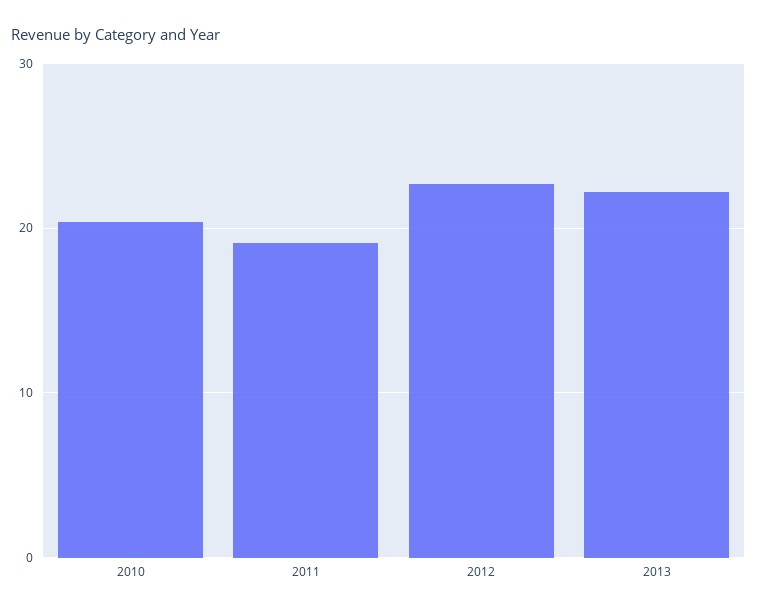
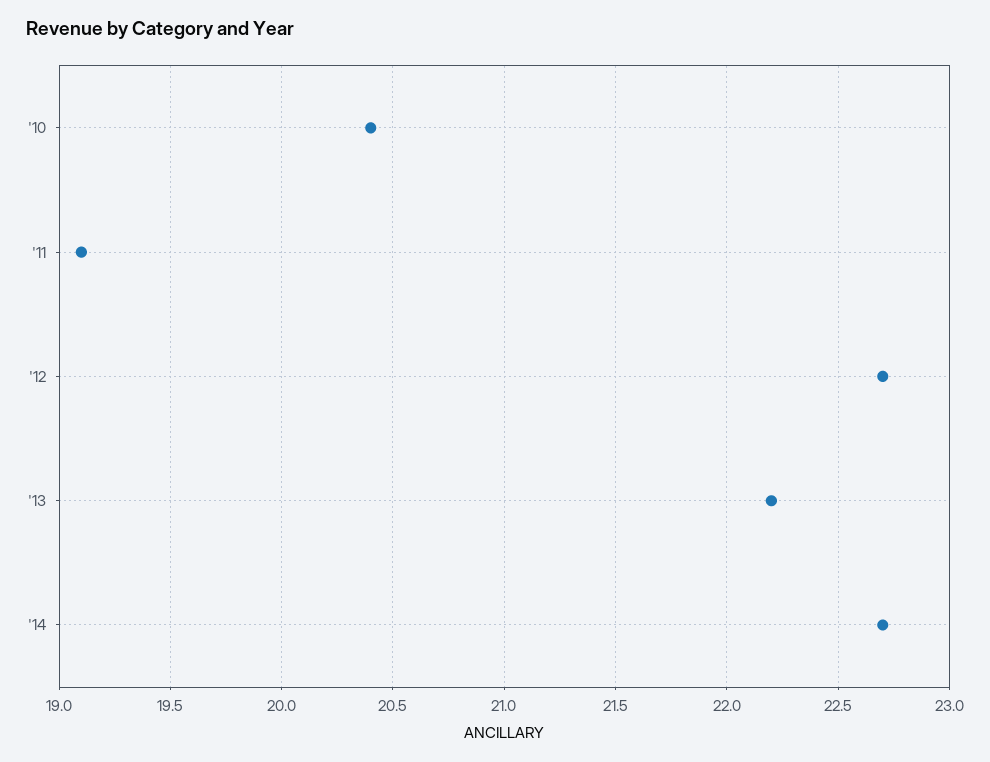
'14: none -> 22.7

